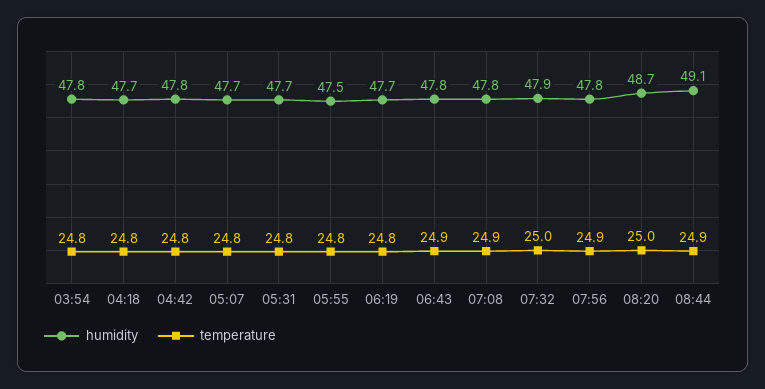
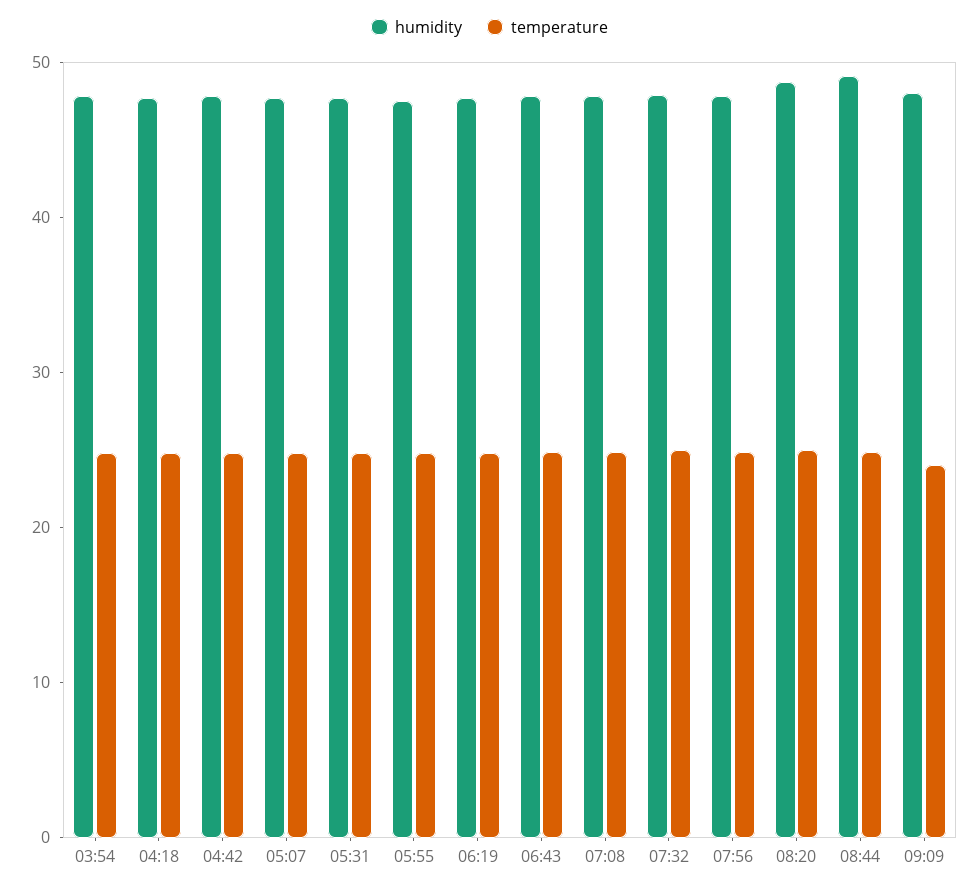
humidity, 09:09: none -> 48
temperature, 09:09: none -> 24

